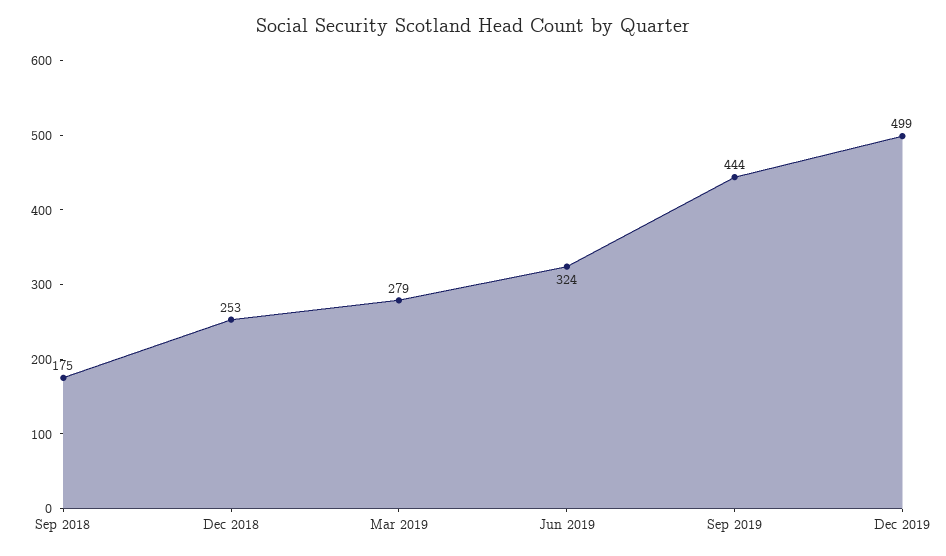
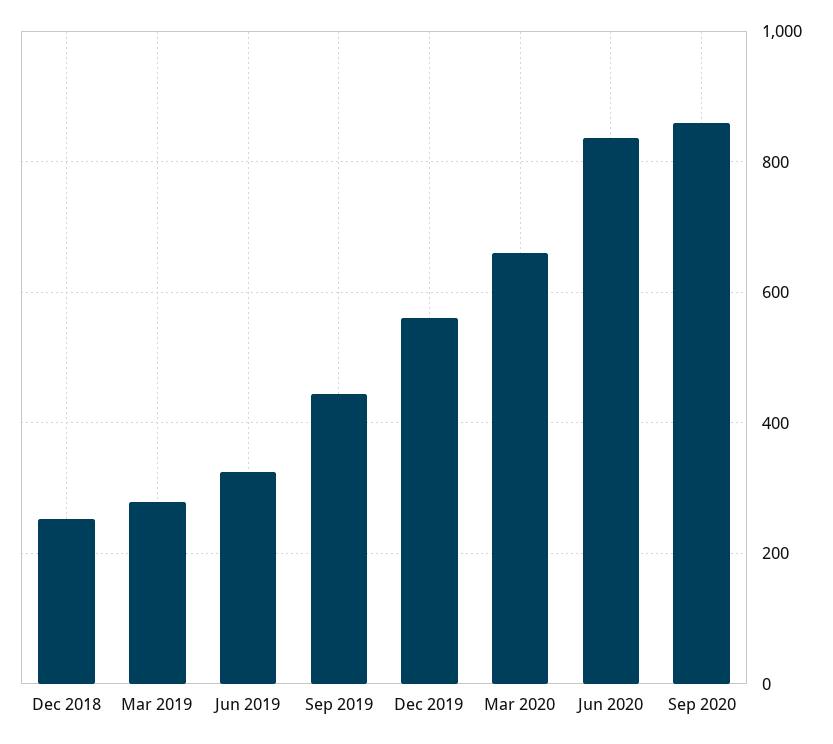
Sep 2018: 175 -> none
Dec 2019: 499 -> 560
Mar 2020: none -> 660
Jun 2020: none -> 840
Sep 2020: none -> 860

